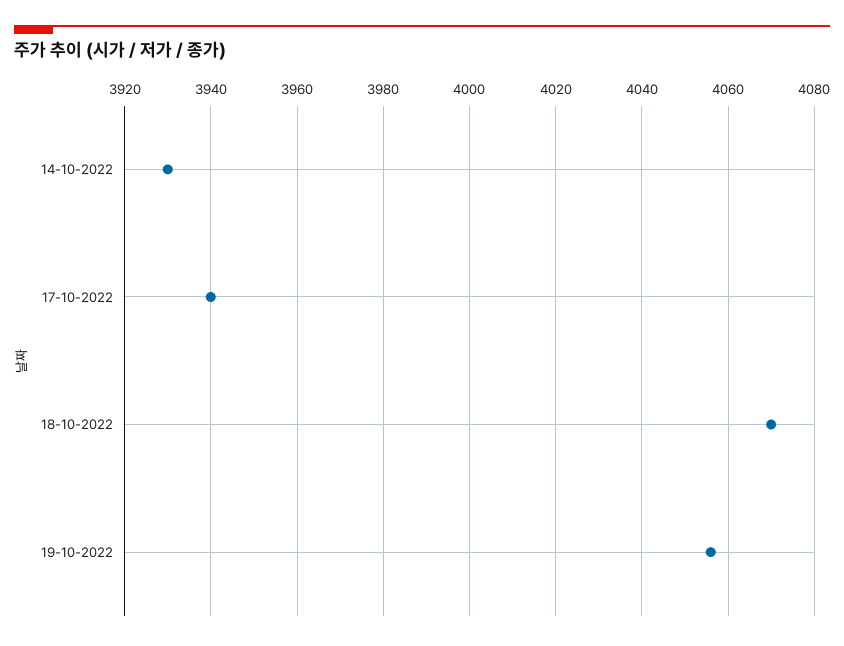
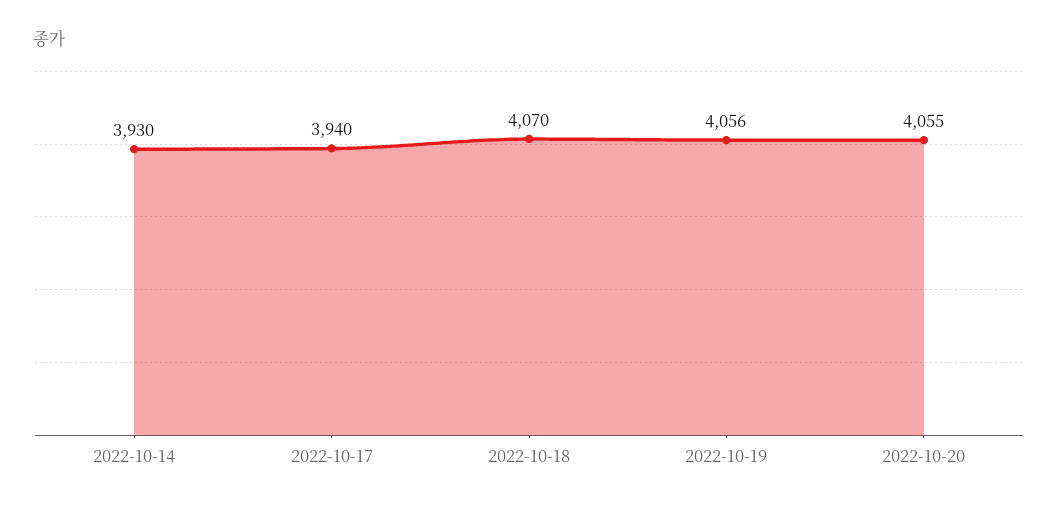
2022-10-20: none -> 4055

